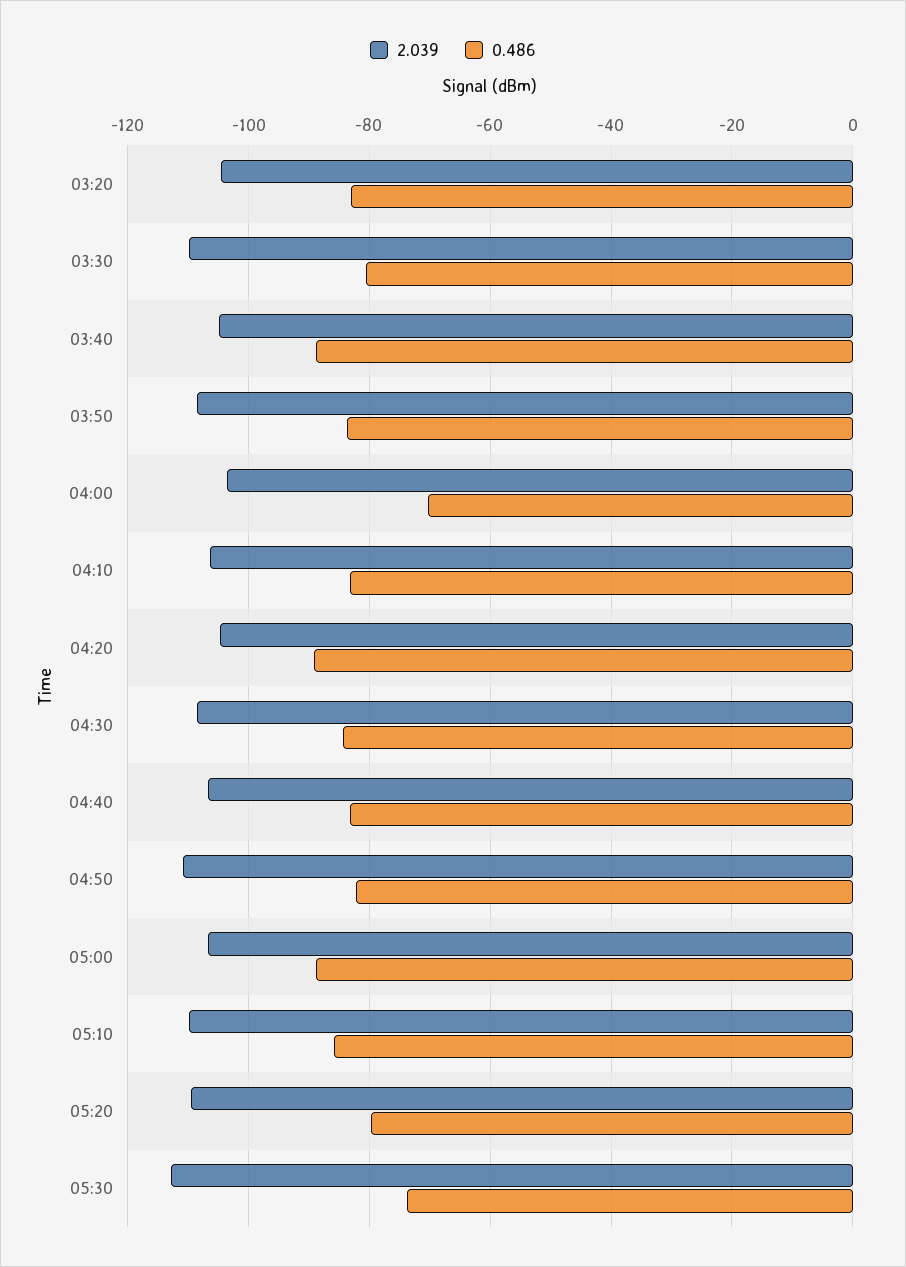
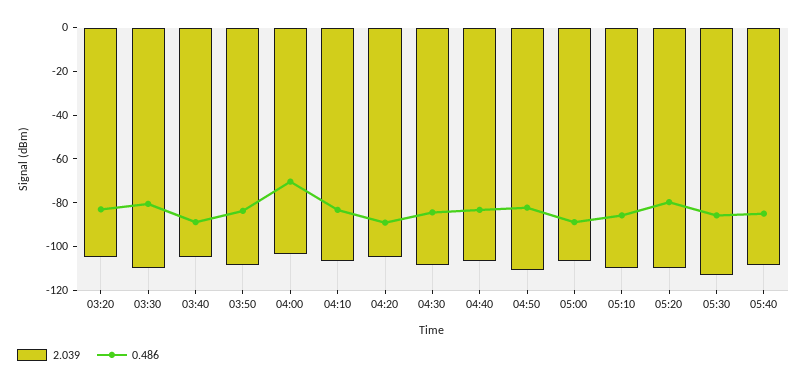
0.486, 05:30: -74 -> -85
2.039, 05:40: none -> -110
0.486, 05:40: none -> -85

